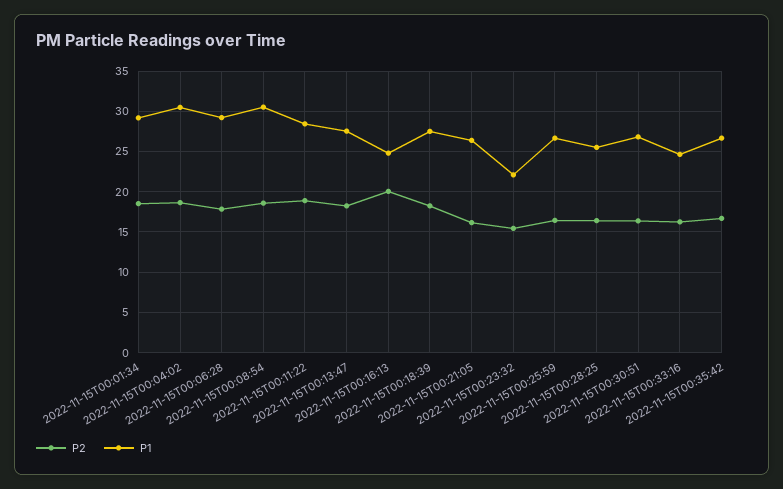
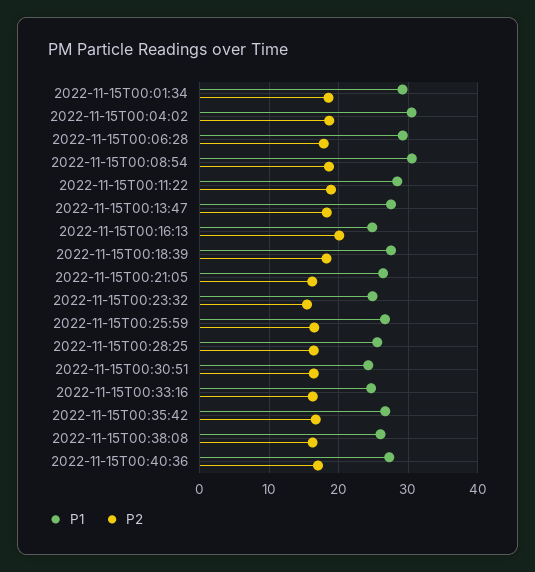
P1, 2022-11-15T00:23:32: 22 -> 25
P1, 2022-11-15T00:30:51: 27 -> 24
P1, 2022-11-15T00:38:08: none -> 26
P2, 2022-11-15T00:38:08: none -> 16
P1, 2022-11-15T00:40:36: none -> 27
P2, 2022-11-15T00:40:36: none -> 17

